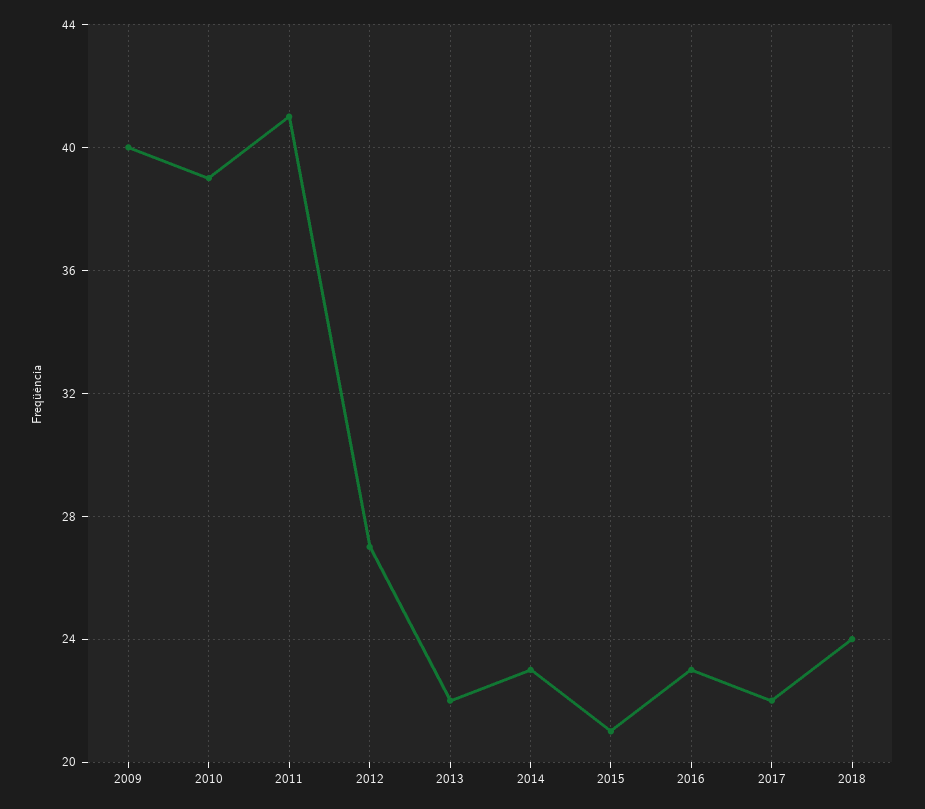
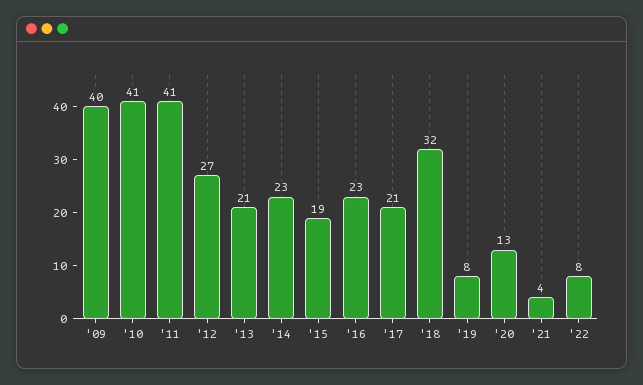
2010: 39 -> 41
2013: 22 -> 21
2015: 21 -> 19
2017: 22 -> 21
2018: 24 -> 32
'19: none -> 8
'20: none -> 13
'21: none -> 4
'22: none -> 8

